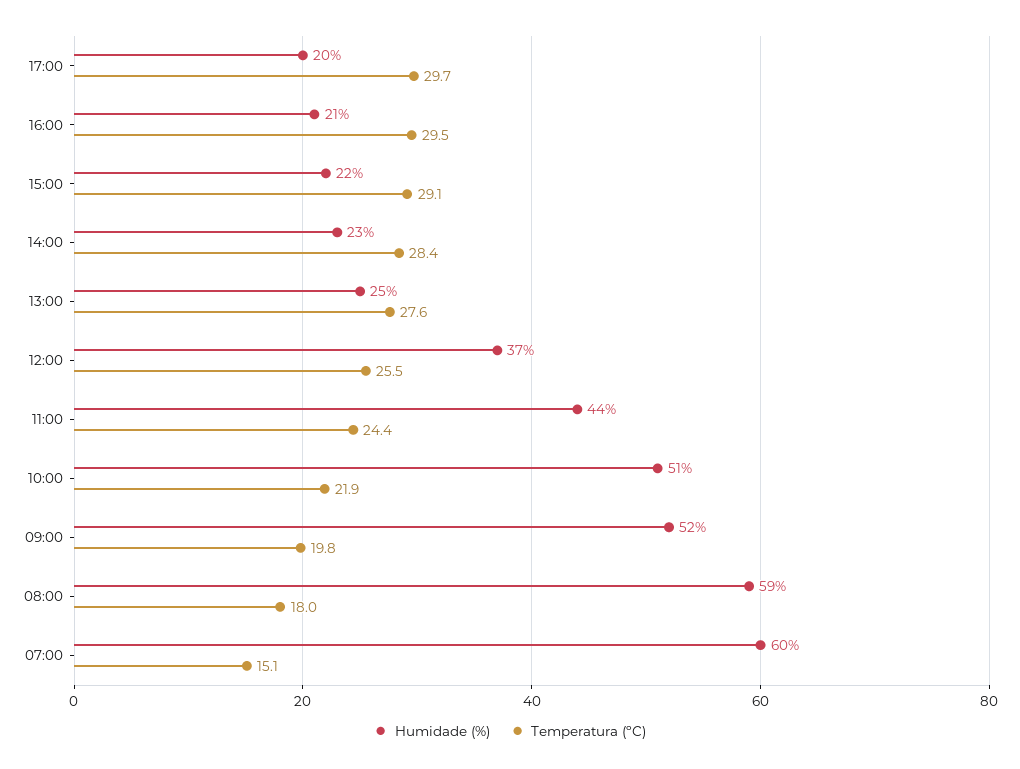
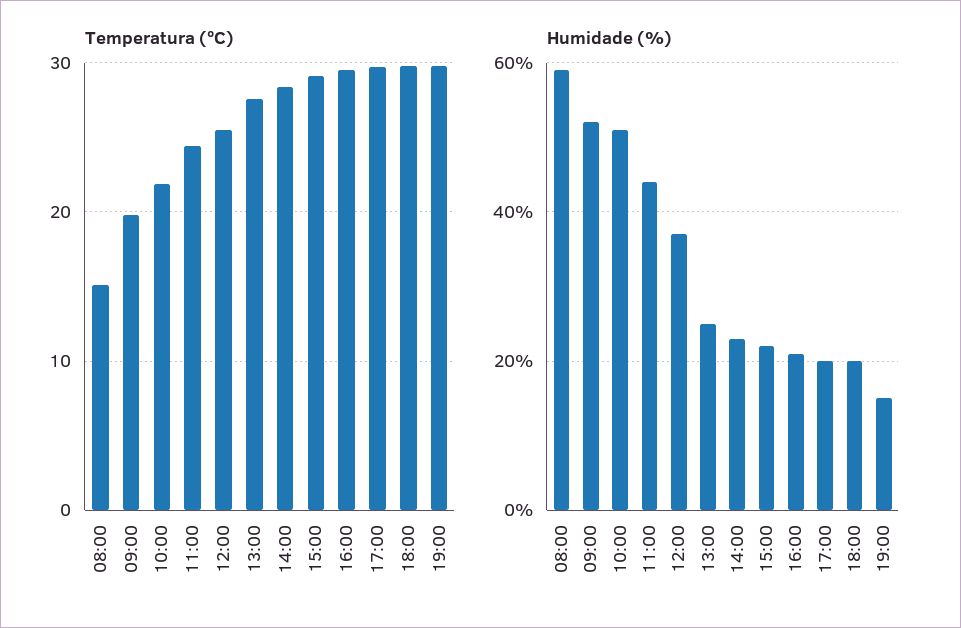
Temperatura (ºC), 08:00: 18 -> 15
Humidade (%), 07:00: 60 -> none
Temperatura (ºC), 07:00: 15.1 -> none
Temperatura (ºC), 18:00: none -> 30
Temperatura (ºC), 19:00: none -> 30
Humidade (%), 18:00: none -> 20
Humidade (%), 19:00: none -> 15

